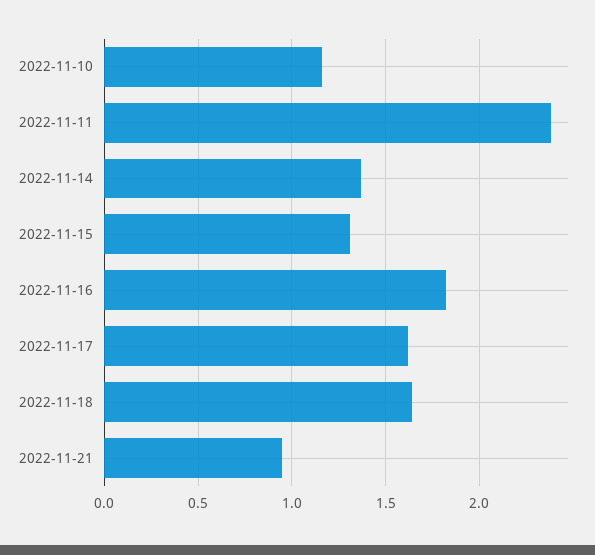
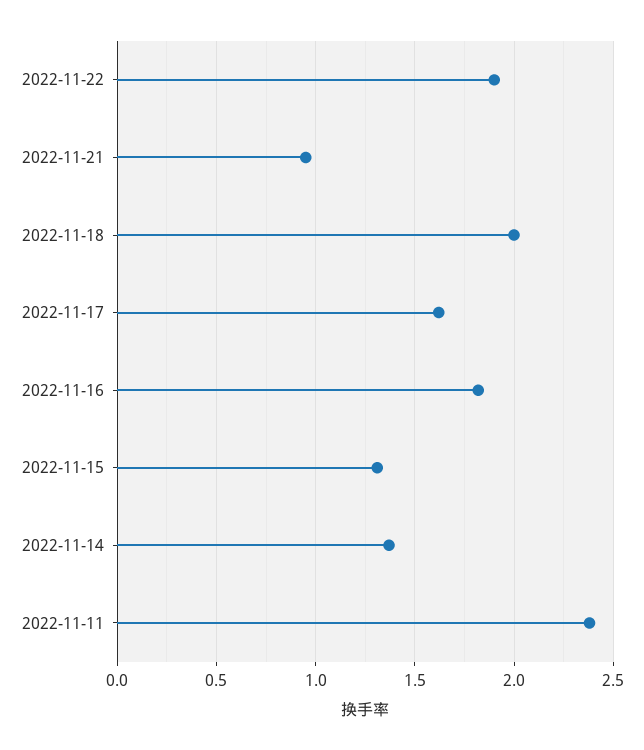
2022-11-10: 1.15 -> none
2022-11-18: 1.65 -> 2
2022-11-22: none -> 1.9

